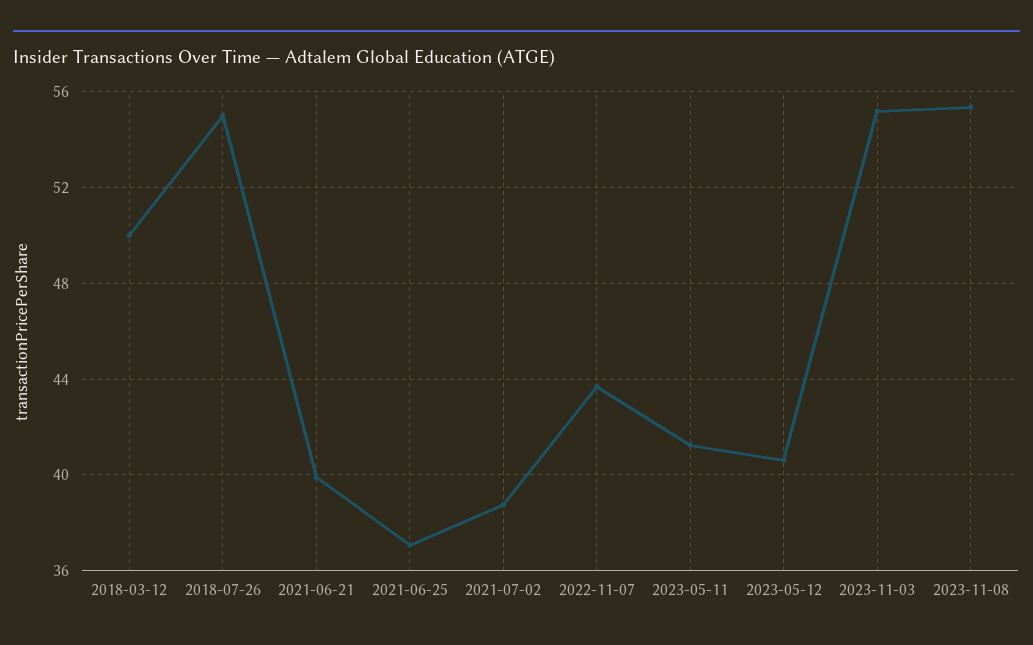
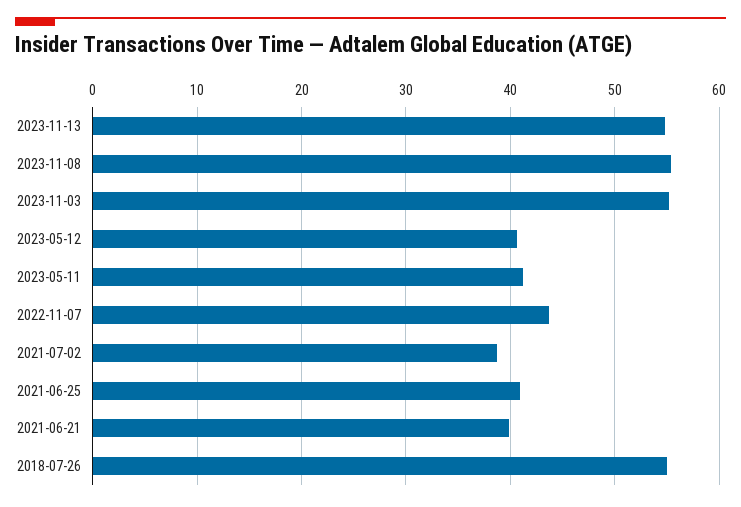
2018-03-12: 50 -> none
2021-06-25: 37 -> 41
2023-11-13: none -> 55

